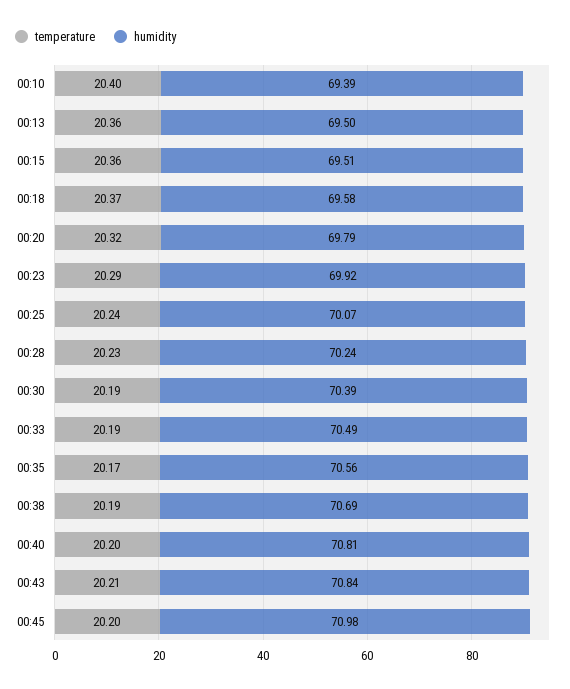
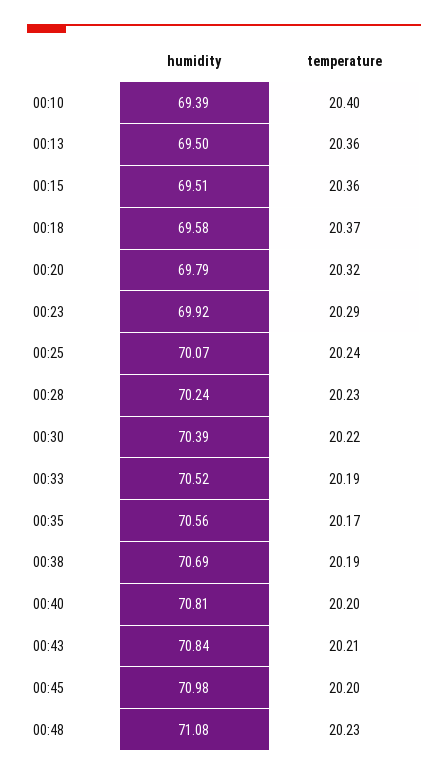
temperature, 00:30: 20.19 -> 20.22
humidity, 00:33: 70.49 -> 70.52
humidity, 00:48: none -> 71.08
temperature, 00:48: none -> 20.23

